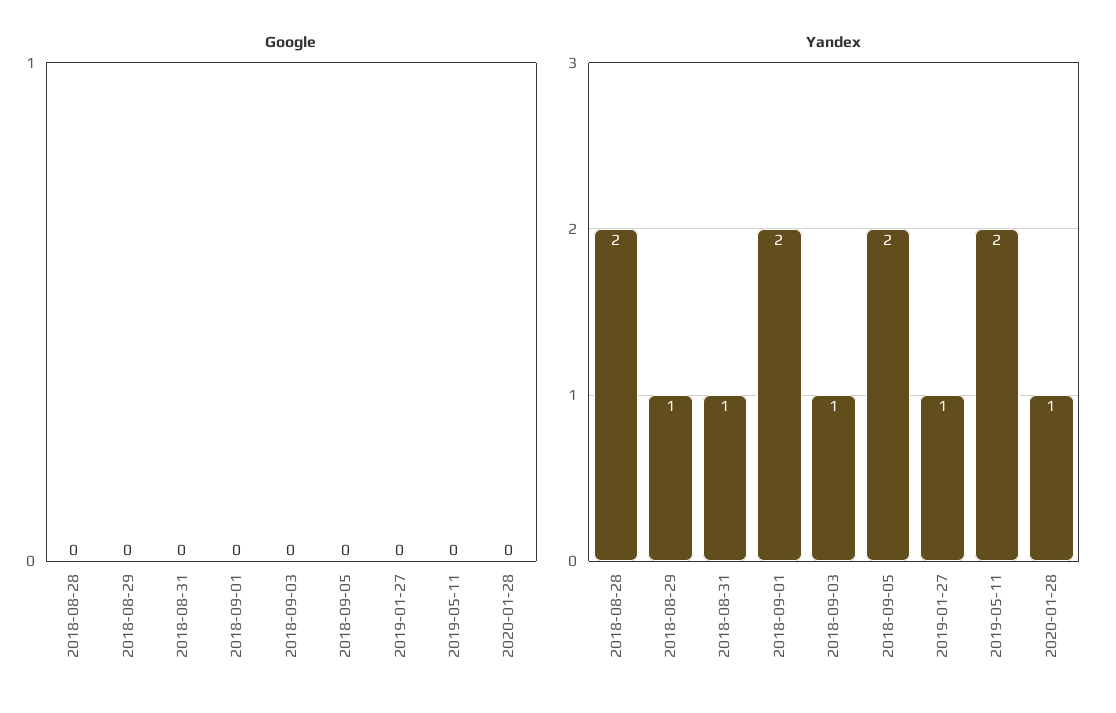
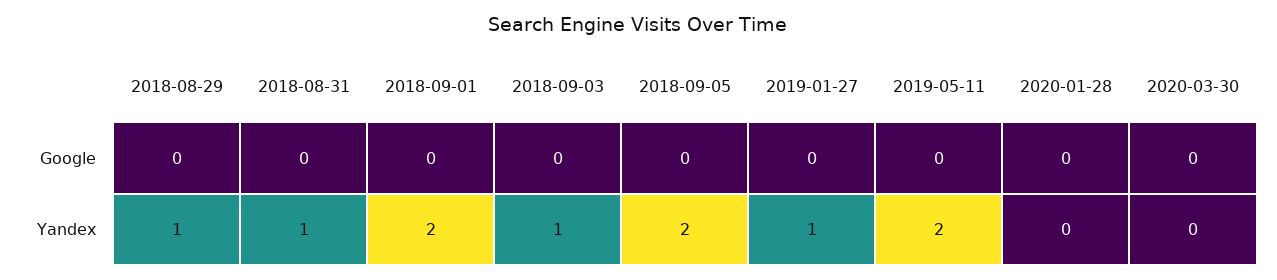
Google, 2018-08-28: 0 -> none
Yandex, 2018-08-28: 2 -> none
Yandex, 2020-01-28: 1 -> 0
Google, 2020-03-30: none -> 0
Yandex, 2020-03-30: none -> 0

